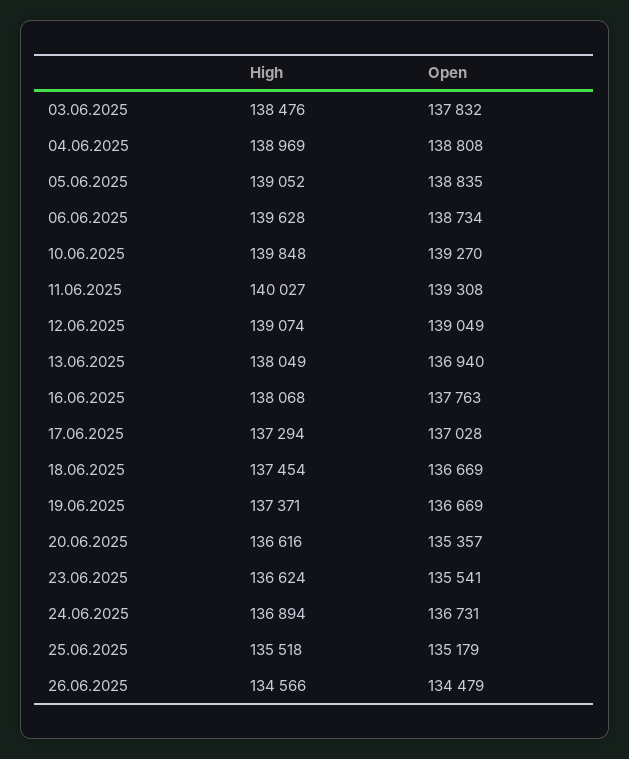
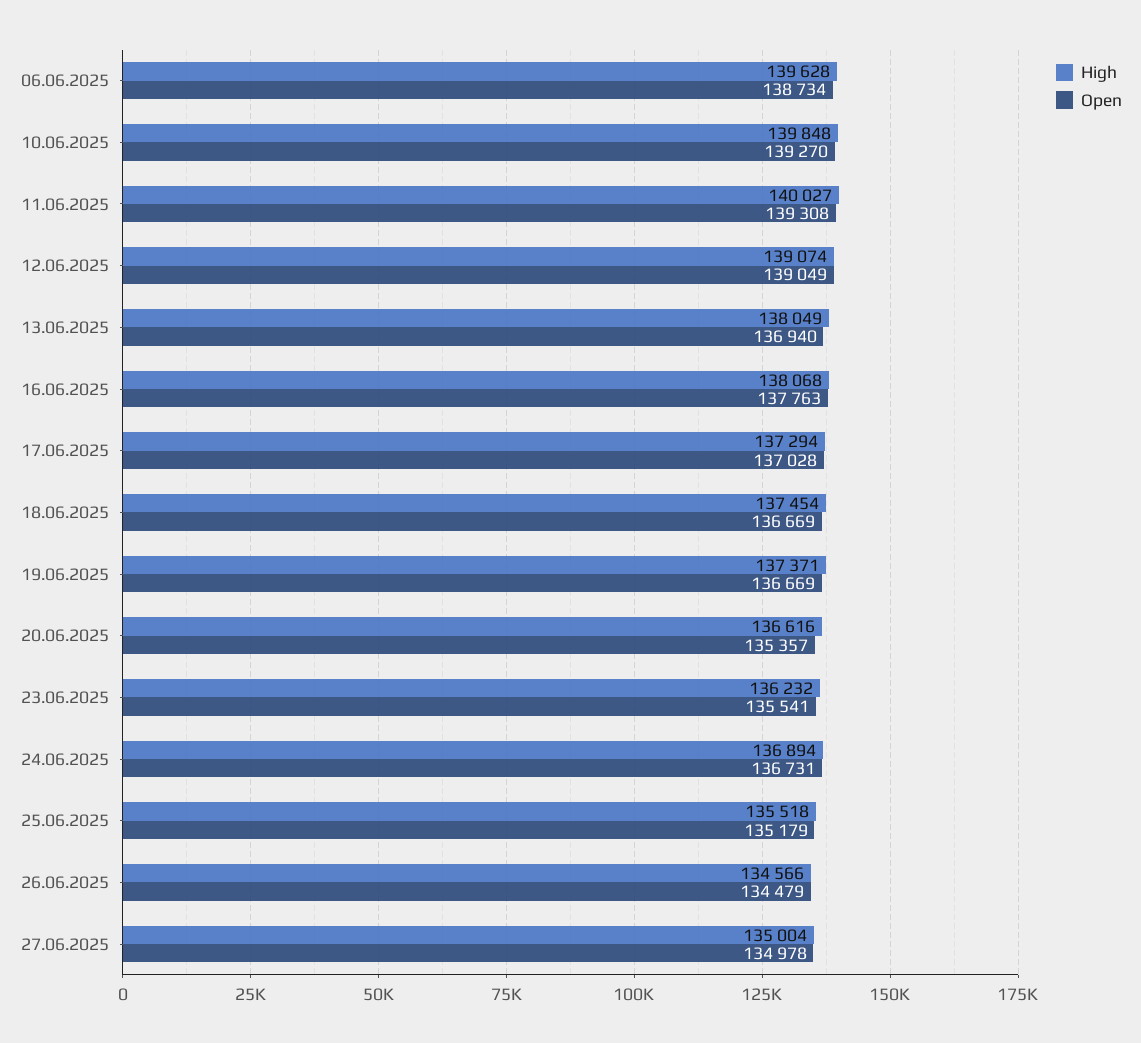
High, 03.06.2025: 138476 -> none
Open, 03.06.2025: 137832 -> none
High, 04.06.2025: 138969 -> none
Open, 04.06.2025: 138808 -> none
High, 05.06.2025: 139052 -> none
Open, 05.06.2025: 138835 -> none
High, 23.06.2025: 136624 -> 136232
High, 27.06.2025: none -> 135004
Open, 27.06.2025: none -> 134978

